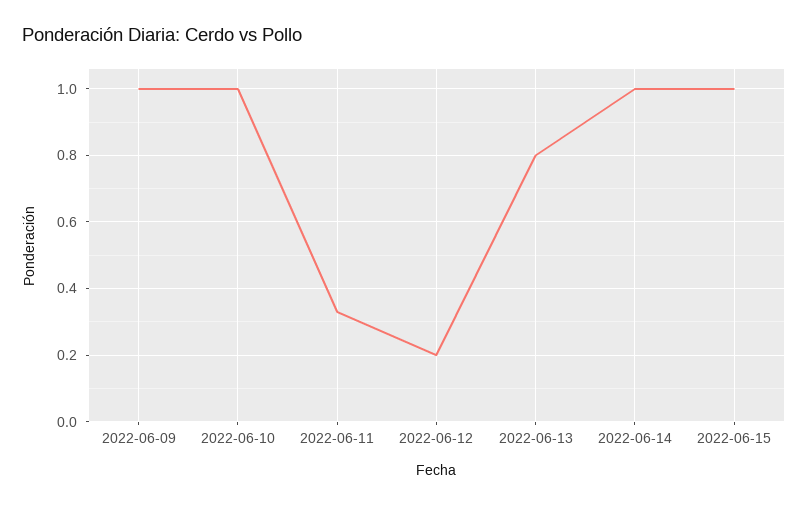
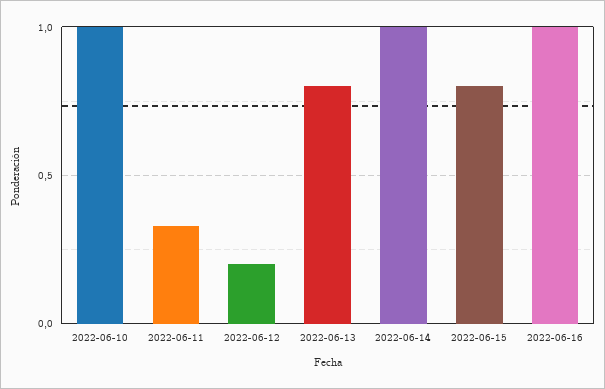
2022-06-09: 1 -> none
2022-06-15: 1 -> 0.8
2022-06-16: none -> 1

